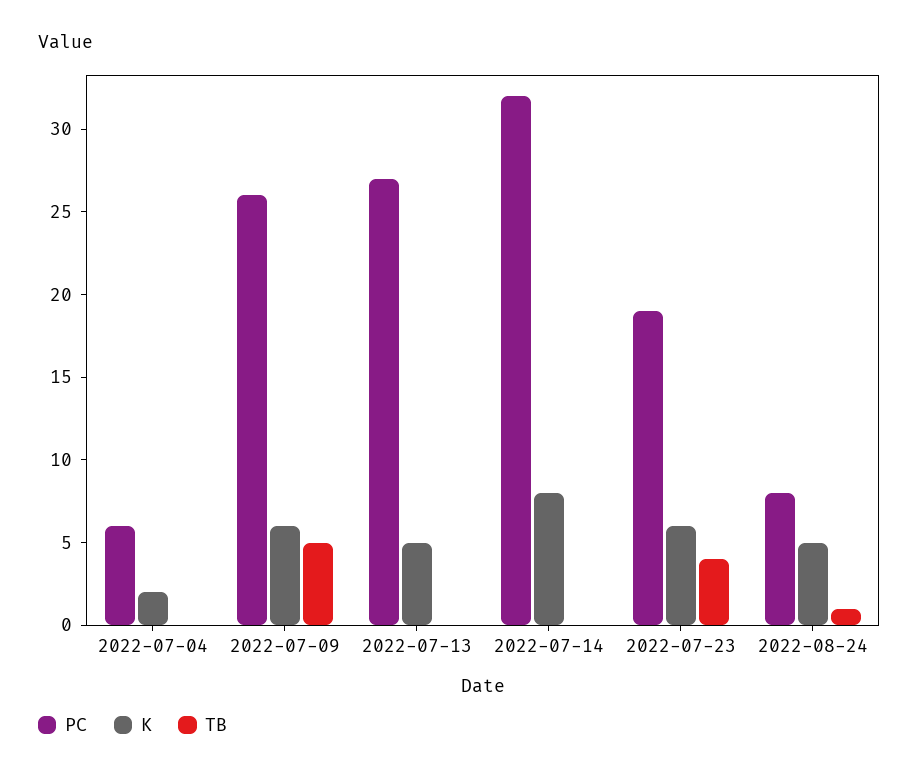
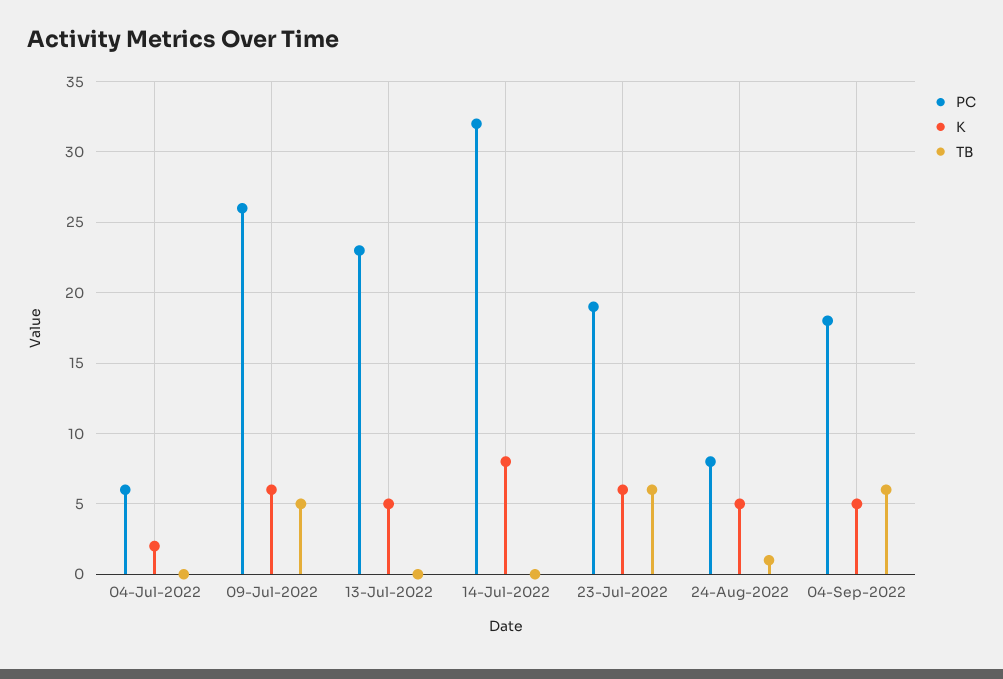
PC, 2022-07-13: 27 -> 23
TB, 2022-07-23: 4 -> 6
PC, 04-Sep-2022: none -> 18
K, 04-Sep-2022: none -> 5
TB, 04-Sep-2022: none -> 6

